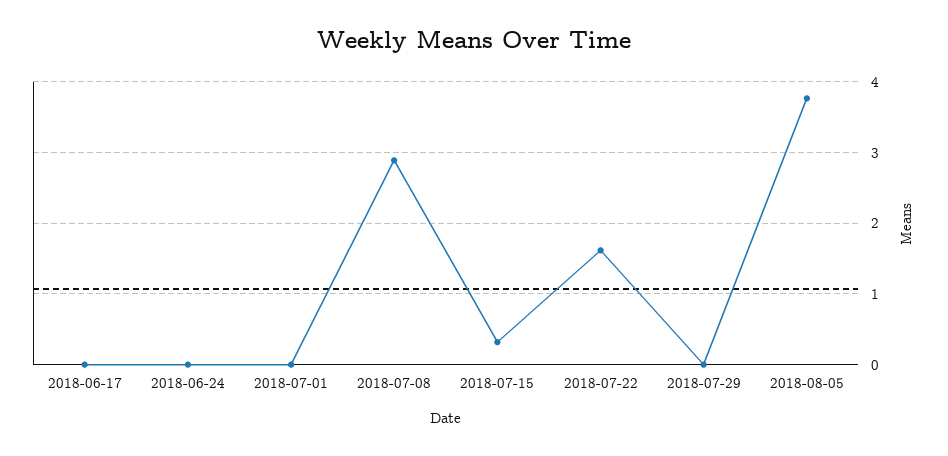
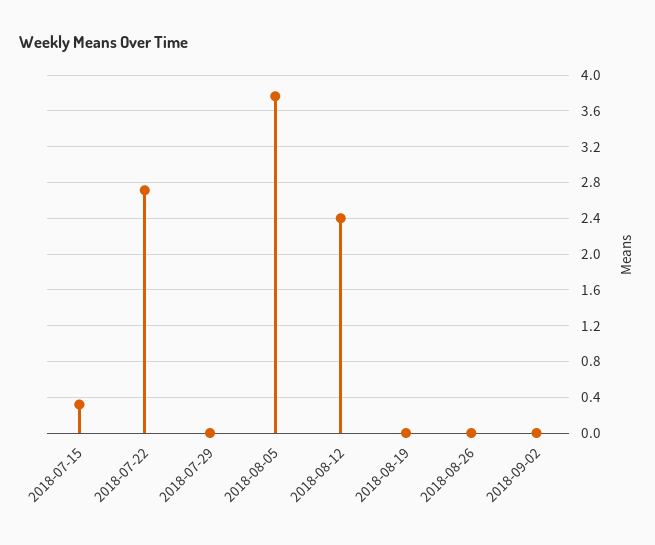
2018-06-17: 0 -> none
2018-06-24: 0 -> none
2018-07-01: 0 -> none
2018-07-08: 2.9 -> none
2018-07-22: 1.6 -> 2.7
2018-08-12: none -> 2.4
2018-08-19: none -> 0
2018-08-26: none -> 0
2018-09-02: none -> 0

